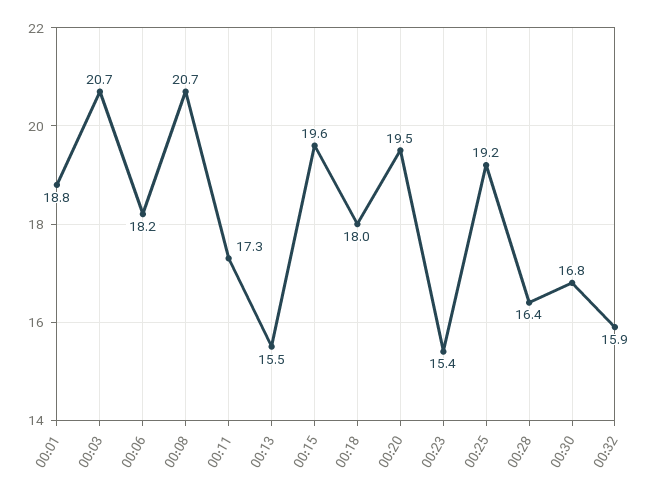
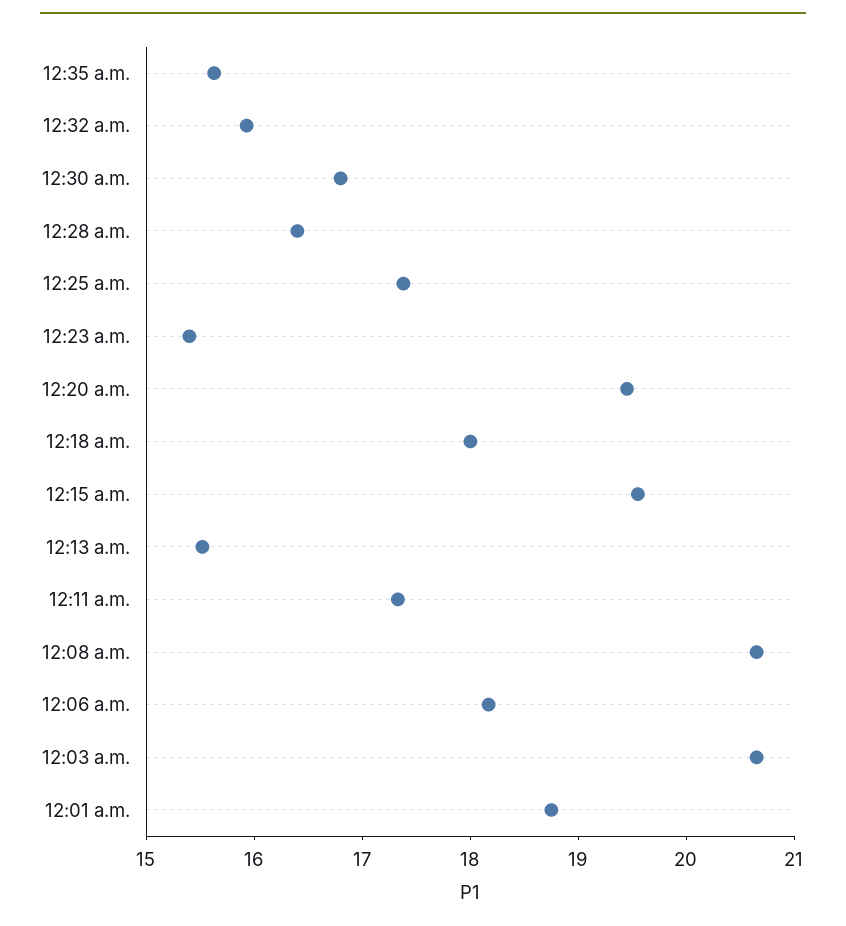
00:25: 19.2 -> 17.4
12:35 a.m.: none -> 15.6

